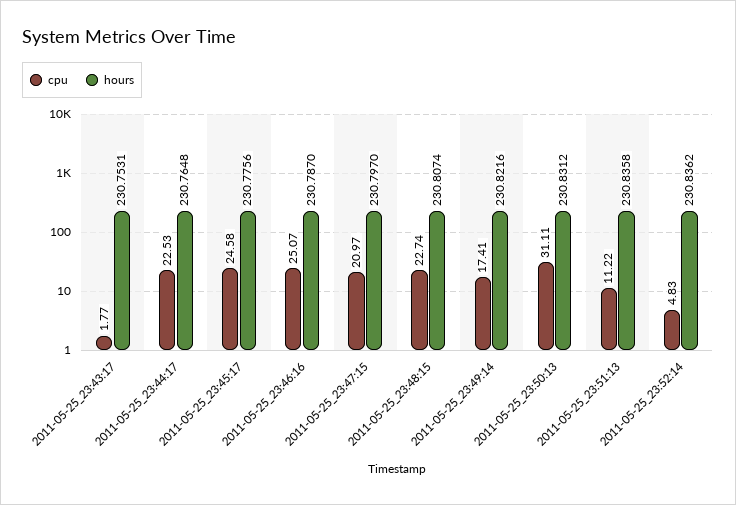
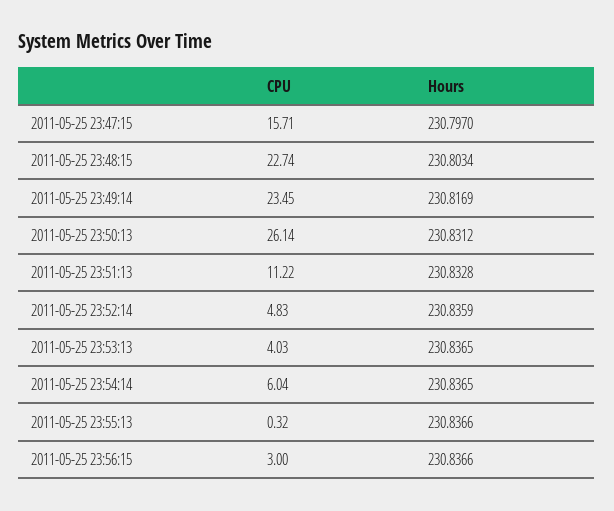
cpu, 2011-05-25_23:43:17: 1.77 -> none
hours, 2011-05-25_23:43:17: 230.7531 -> none
cpu, 2011-05-25_23:44:17: 22.53 -> none
hours, 2011-05-25_23:44:17: 230.7648 -> none
cpu, 2011-05-25_23:45:17: 24.58 -> none
hours, 2011-05-25_23:45:17: 230.7756 -> none
cpu, 2011-05-25_23:46:16: 25.07 -> none
hours, 2011-05-25_23:46:16: 230.787 -> none
cpu, 2011-05-25_23:47:15: 20.97 -> 15.71
hours, 2011-05-25_23:48:15: 230.8074 -> 230.8034
cpu, 2011-05-25_23:49:14: 17.41 -> 23.45
hours, 2011-05-25_23:49:14: 230.8216 -> 230.8169
cpu, 2011-05-25_23:50:13: 31.11 -> 26.14
hours, 2011-05-25_23:51:13: 230.8358 -> 230.8328
hours, 2011-05-25_23:52:14: 230.8362 -> 230.8359
cpu, 2011-05-25 23:53:13: none -> 4.03
hours, 2011-05-25 23:53:13: none -> 230.8365
cpu, 2011-05-25 23:54:14: none -> 6.04
hours, 2011-05-25 23:54:14: none -> 230.8365
cpu, 2011-05-25 23:55:13: none -> 0.32
hours, 2011-05-25 23:55:13: none -> 230.8366
cpu, 2011-05-25 23:56:15: none -> 3
hours, 2011-05-25 23:56:15: none -> 230.8366

